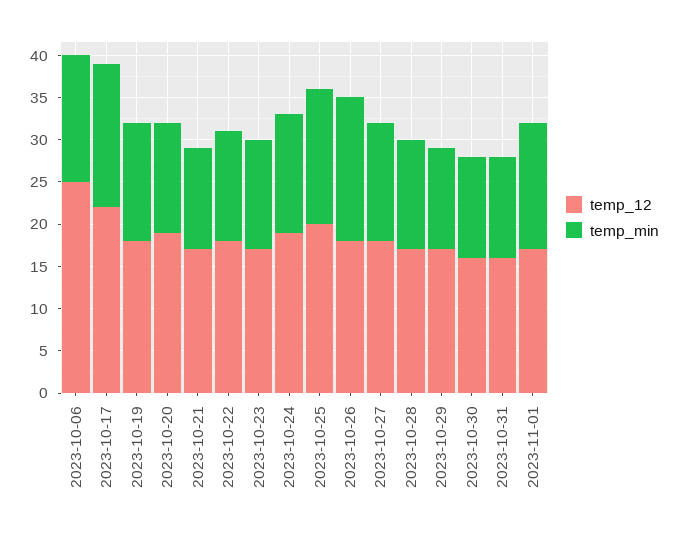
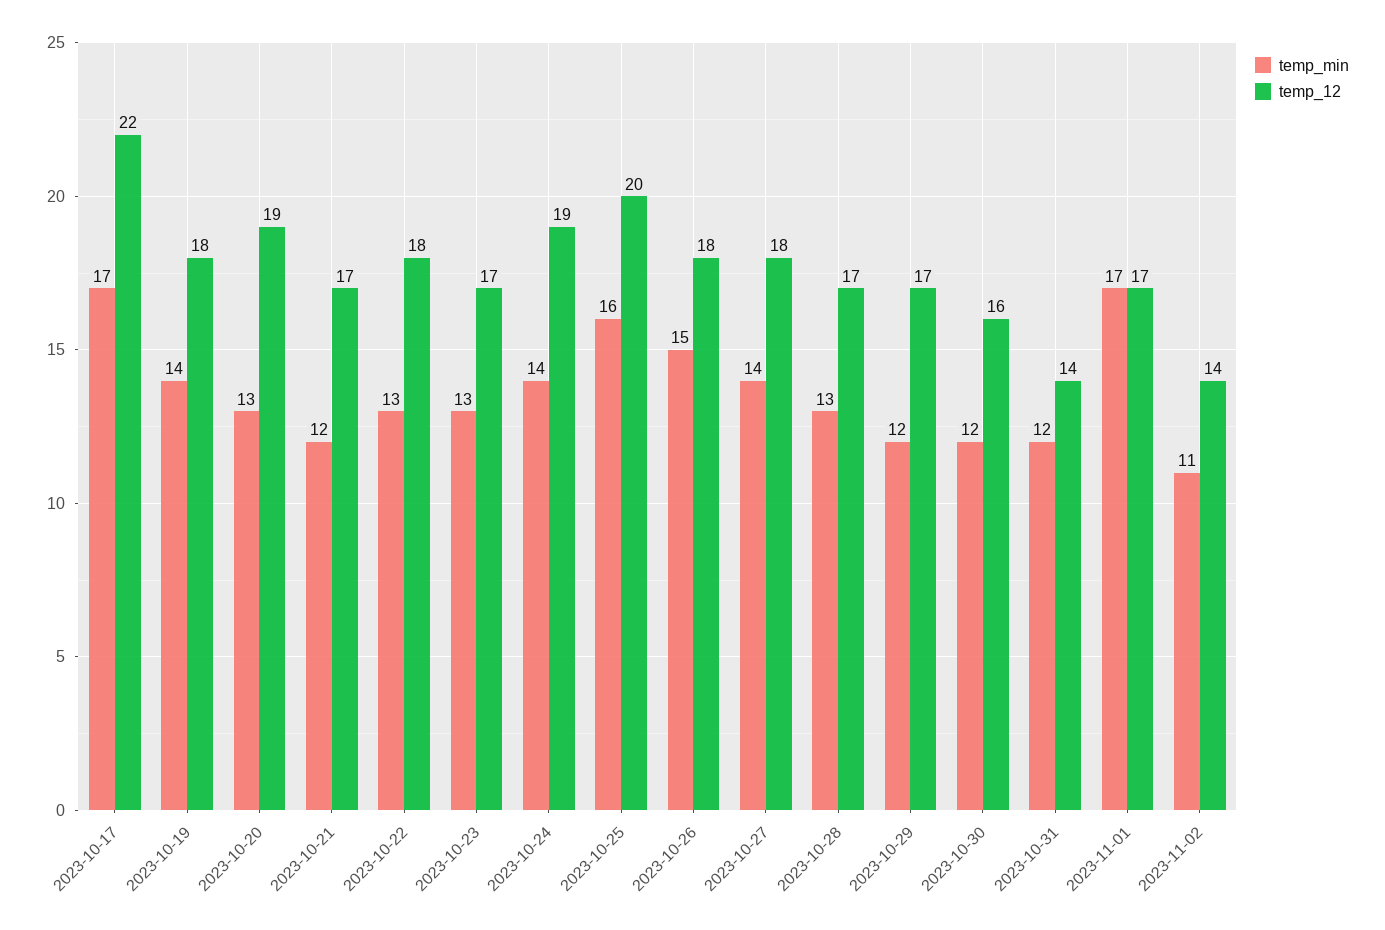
temp_12, 2023-10-06: 25 -> none
temp_min, 2023-10-06: 15 -> none
temp_min, 2023-10-26: 17 -> 15
temp_12, 2023-10-31: 16 -> 14
temp_min, 2023-11-01: 15 -> 17
temp_min, 2023-11-02: none -> 11
temp_12, 2023-11-02: none -> 14

